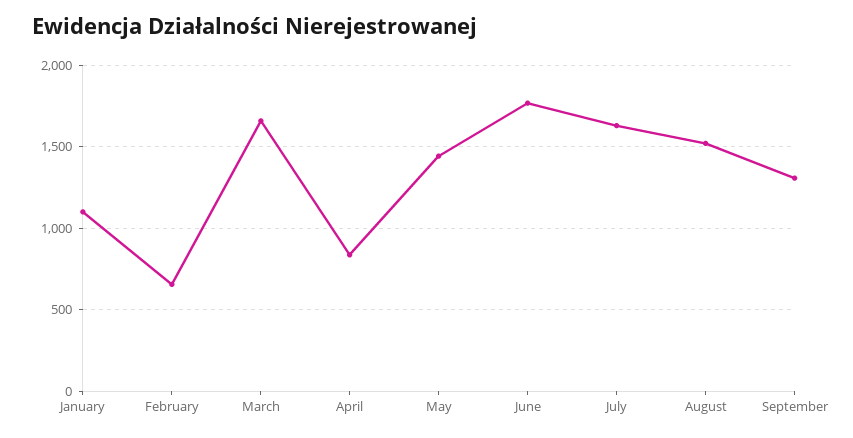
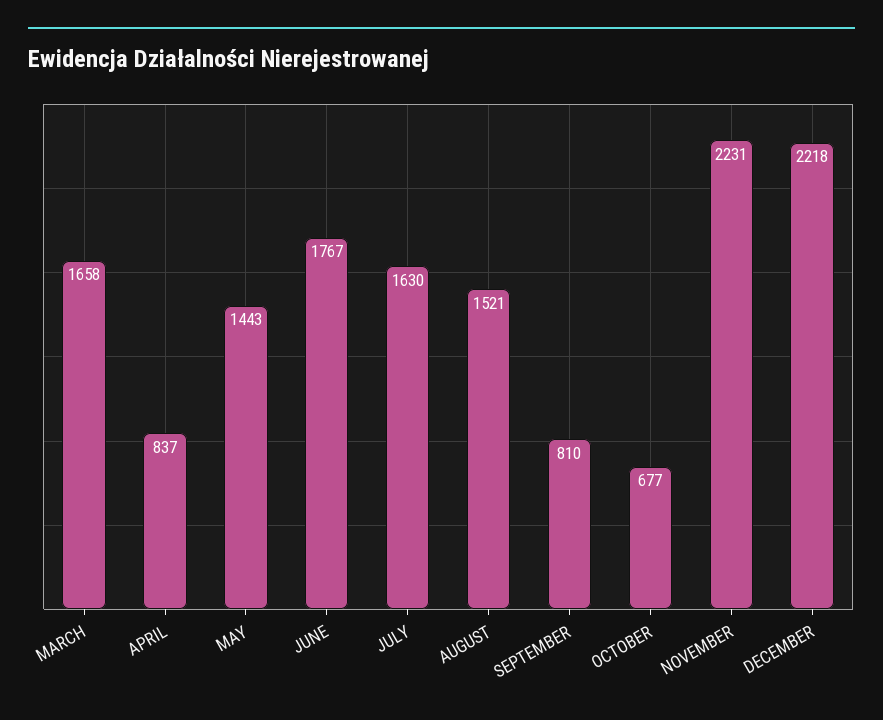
January: 1100 -> none
February: 650 -> none
September: 1300 -> 810
OCTOBER: none -> 677
NOVEMBER: none -> 2231
DECEMBER: none -> 2218

